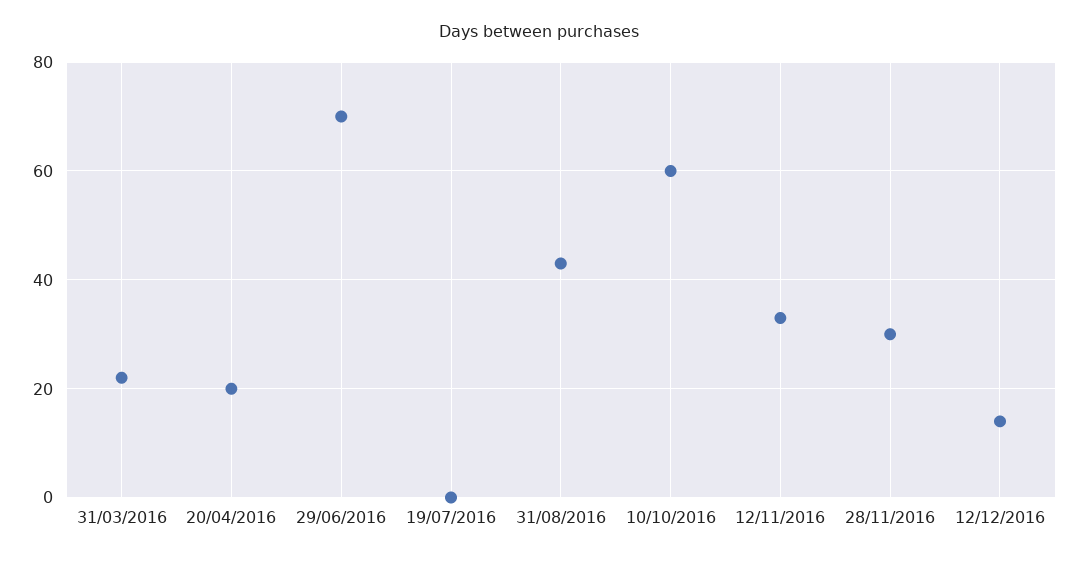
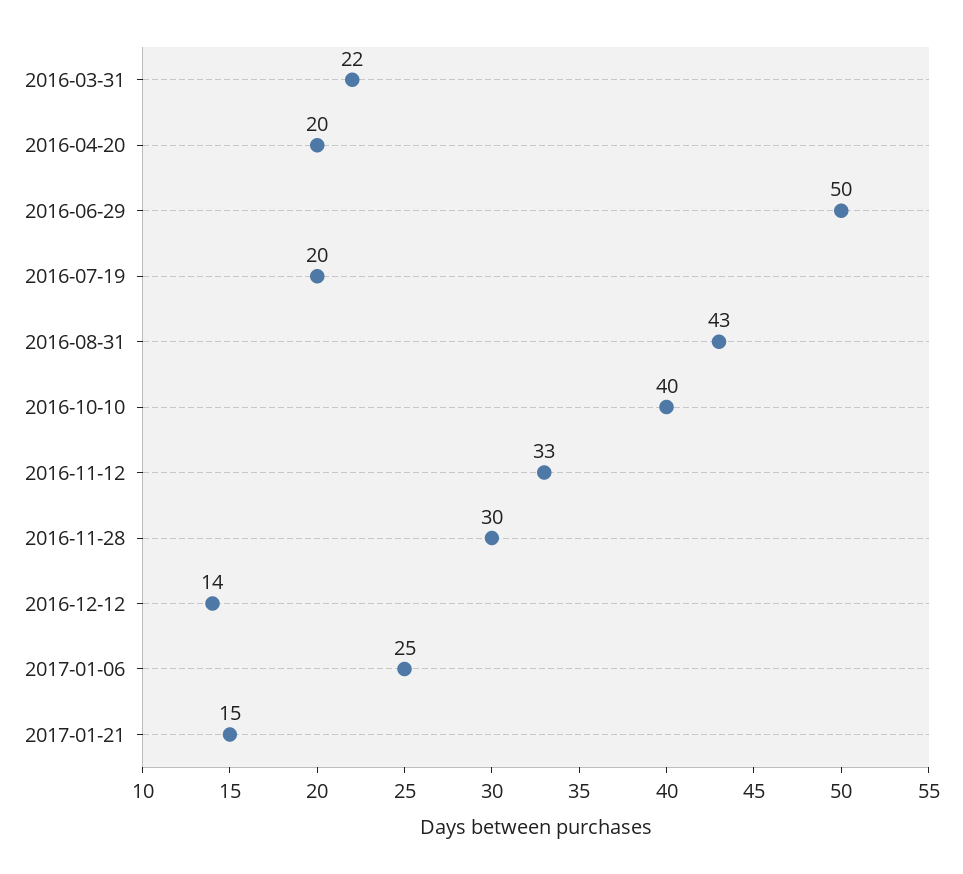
29/06/2016: 70 -> 50
19/07/2016: 0 -> 20
10/10/2016: 60 -> 40
2017-01-06: none -> 25
2017-01-21: none -> 15

